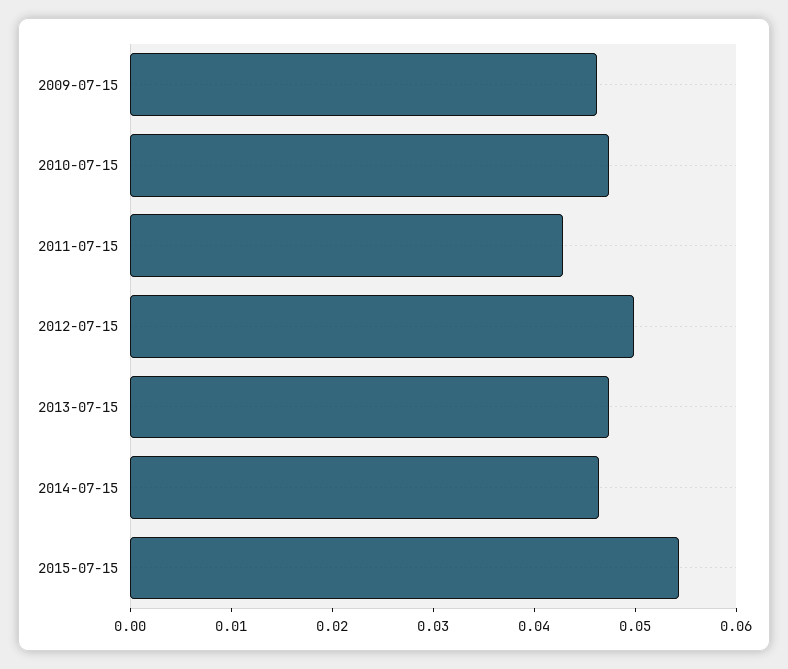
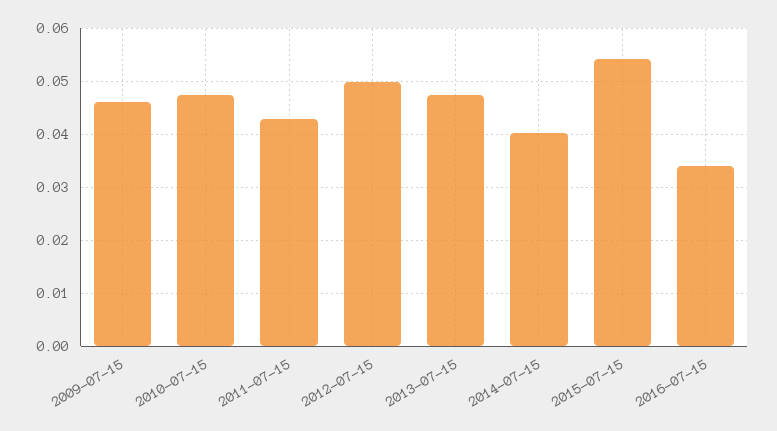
2014-07-15: 0.046 -> 0.04
2016-07-15: none -> 0.034

